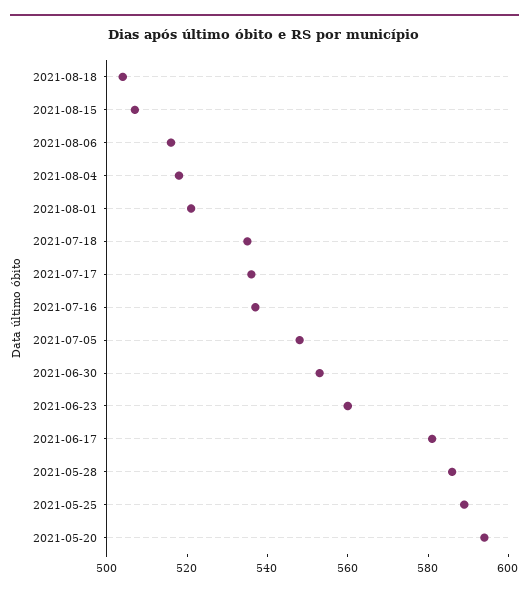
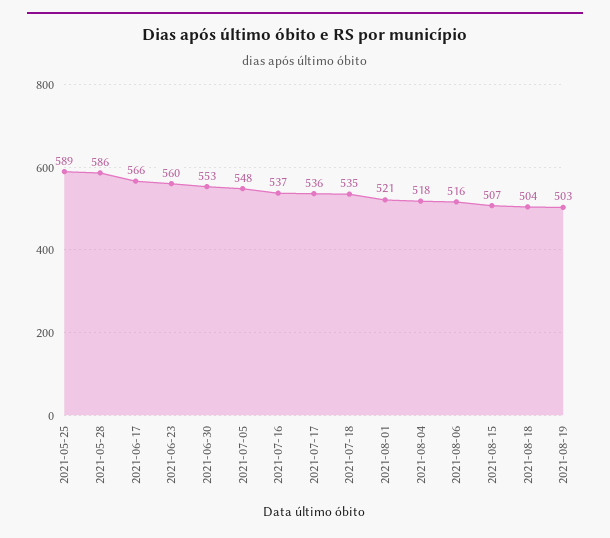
2021-06-17: 580 -> 566
2021-05-20: 595 -> none
2021-08-19: none -> 503

